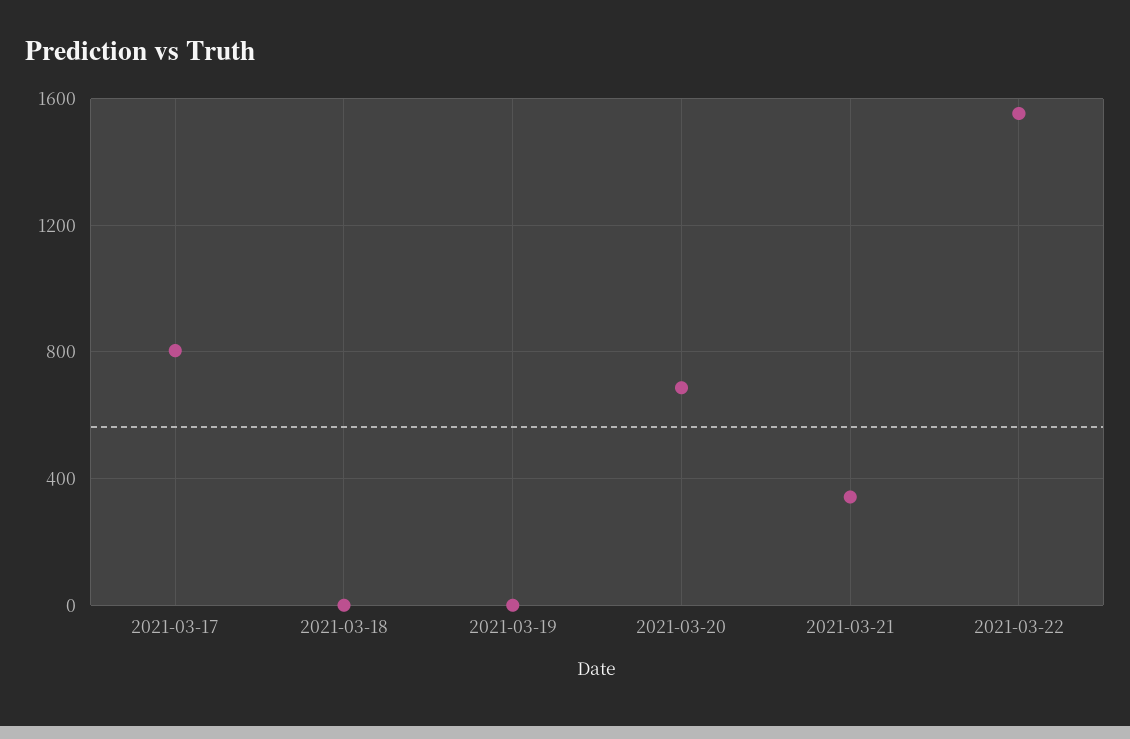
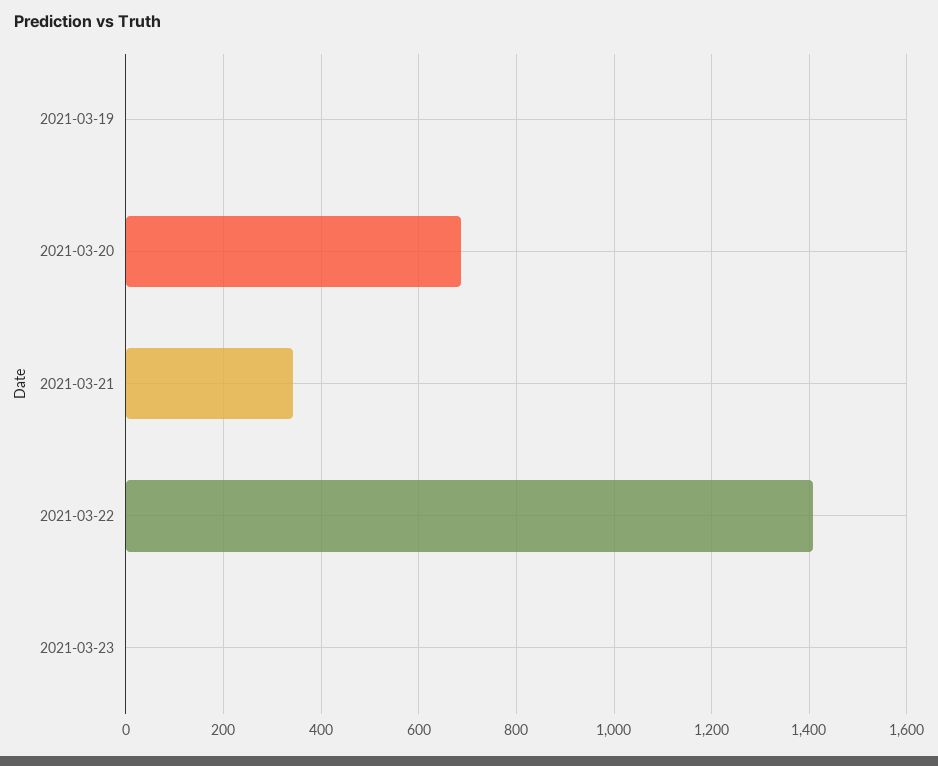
2021-03-17: 800 -> none
2021-03-18: 0 -> none
2021-03-22: 1550 -> 1400
2021-03-23: none -> 0

